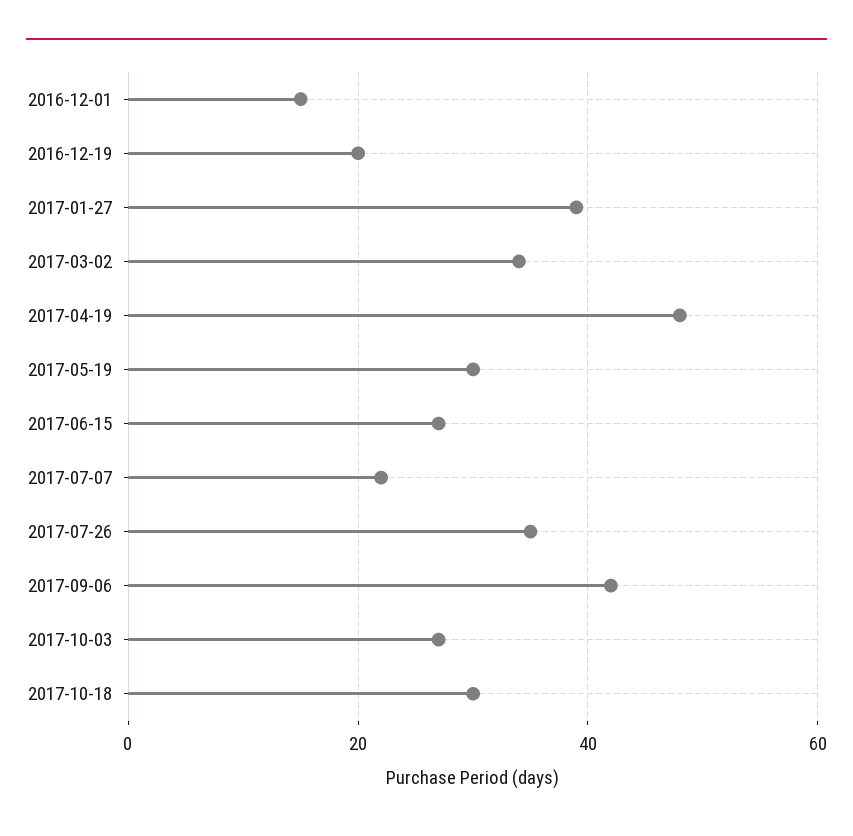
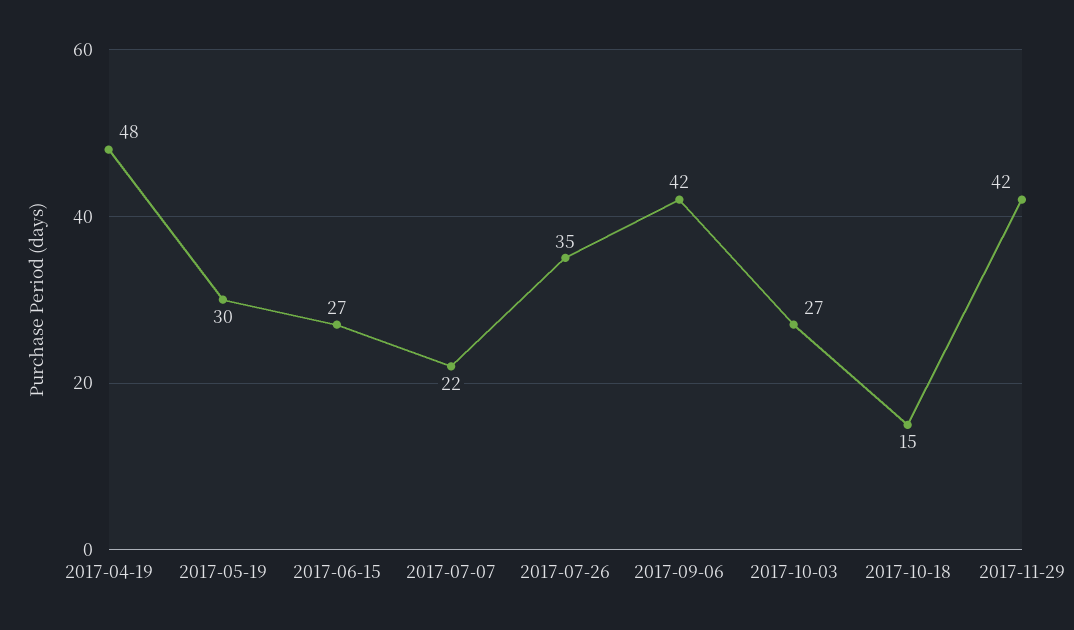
2016-12-01: 15 -> none
2016-12-19: 20 -> none
2017-01-27: 40 -> none
2017-03-02: 35 -> none
2017-10-18: 30 -> 15
2017-11-29: none -> 42

